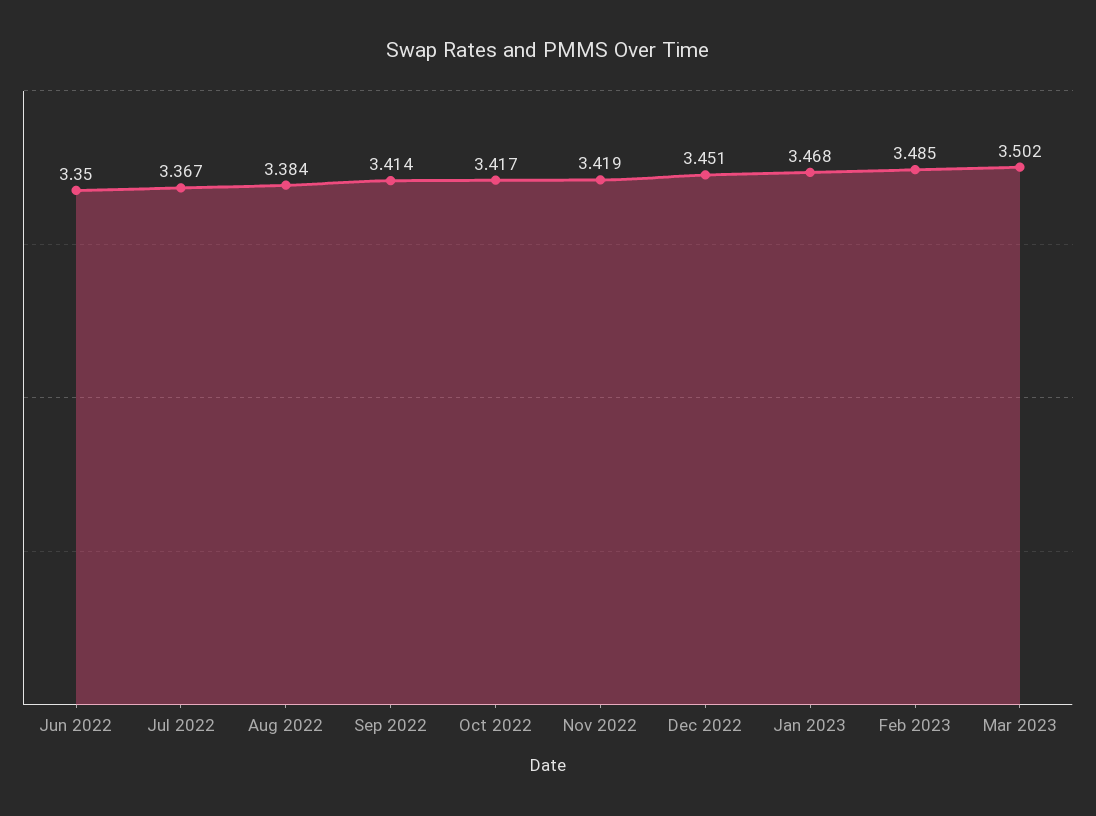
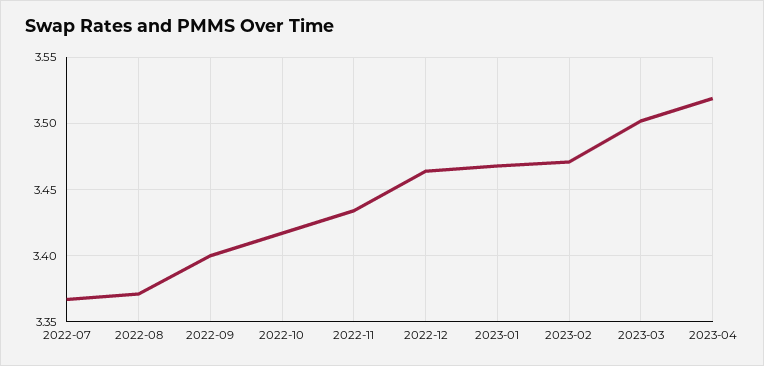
Jun 2022: 3.35 -> none
Aug 2022: 3.384 -> 3.37
Sep 2022: 3.414 -> 3.4
Nov 2022: 3.419 -> 3.435
Dec 2022: 3.451 -> 3.465
Feb 2023: 3.485 -> 3.47
2023-04: none -> 3.52

